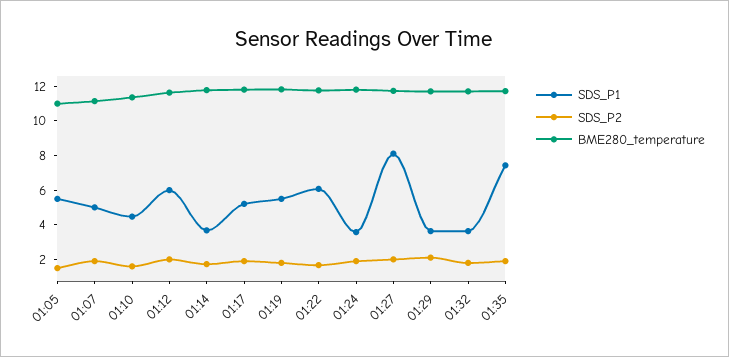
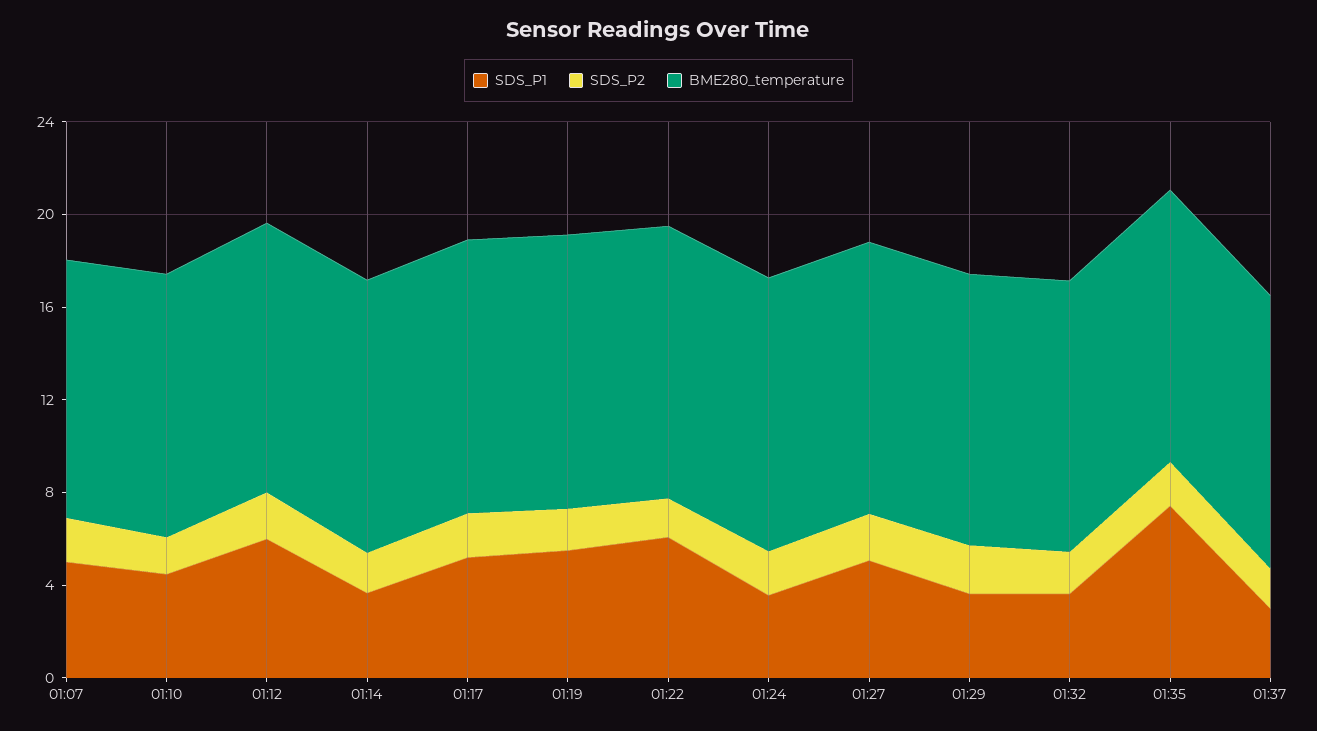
SDS_P1, 01:05: 5.5 -> none
SDS_P2, 01:05: 1.5 -> none
BME280_temperature, 01:05: 11 -> none
SDS_P1, 01:27: 8 -> 5
SDS_P1, 01:37: none -> 3
SDS_P2, 01:37: none -> 2
BME280_temperature, 01:37: none -> 12

